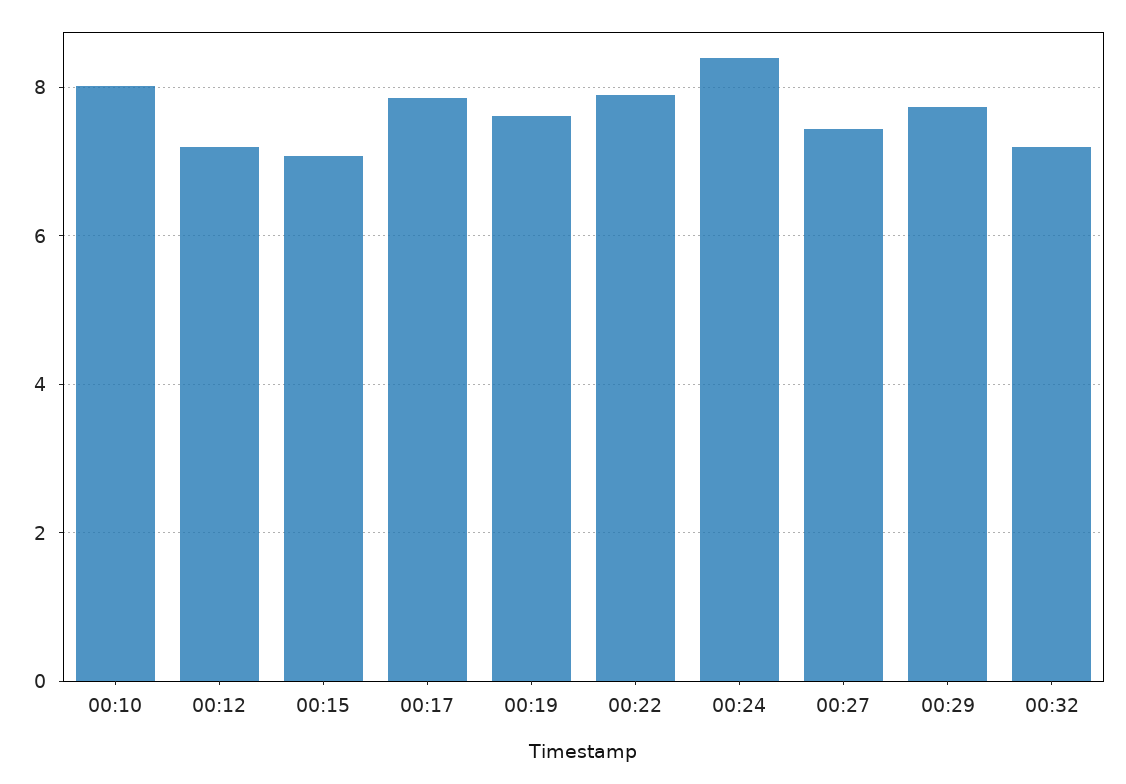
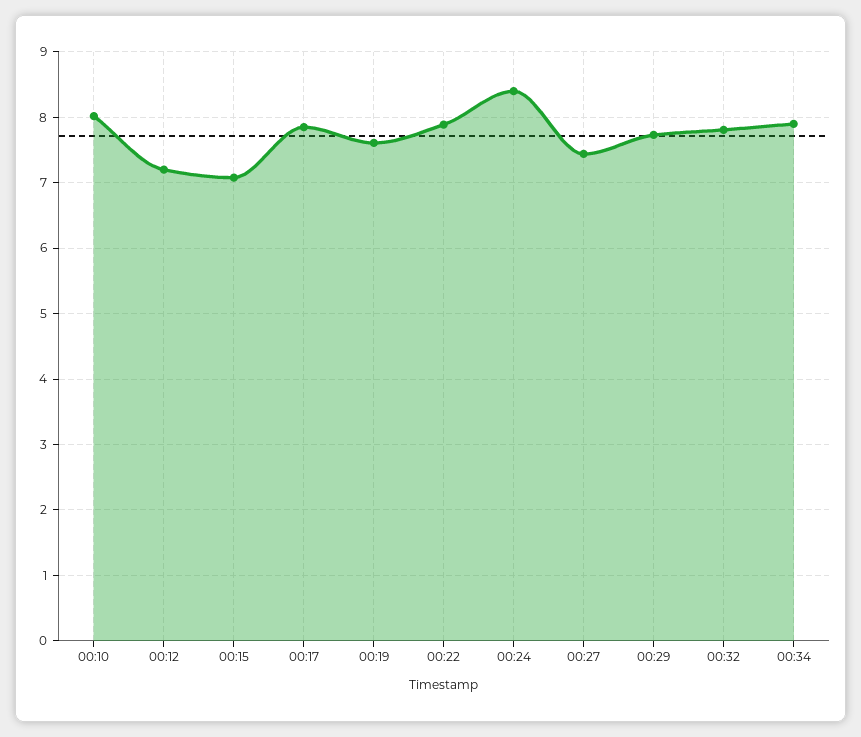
00:32: 7.2 -> 7.8
00:34: none -> 7.9

